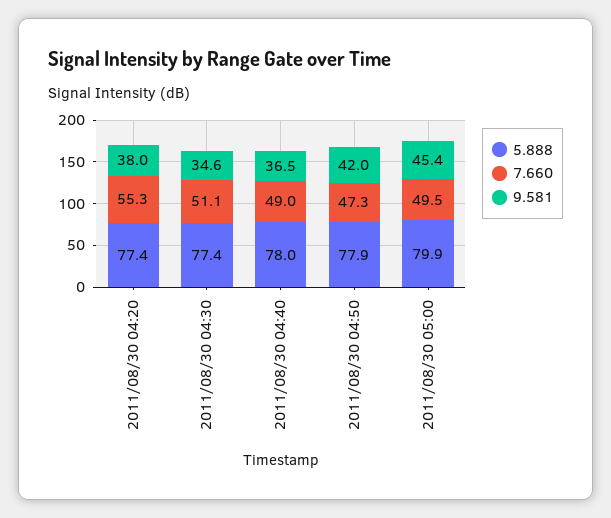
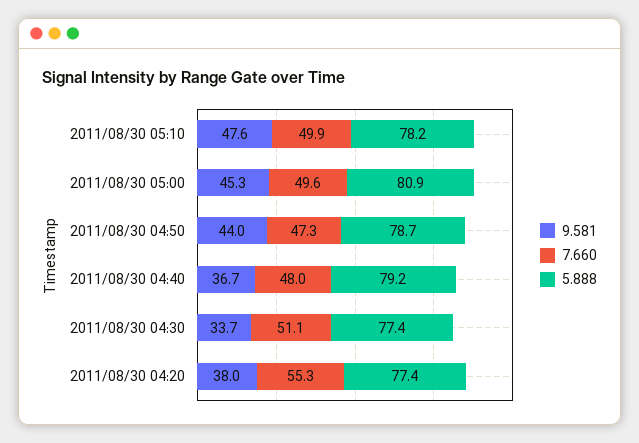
9.581, 2011/08/30 04:30: 34.6 -> 33.7
5.888, 2011/08/30 04:40: 78 -> 79.2
7.660, 2011/08/30 04:40: 49 -> 48
9.581, 2011/08/30 04:40: 36.5 -> 36.7
5.888, 2011/08/30 04:50: 77.9 -> 78.7
9.581, 2011/08/30 04:50: 42 -> 44
5.888, 2011/08/30 05:00: 79.9 -> 80.9
7.660, 2011/08/30 05:00: 49.5 -> 49.6
9.581, 2011/08/30 05:00: 45.4 -> 45.3
9.581, 2011/08/30 05:10: none -> 47.6
7.660, 2011/08/30 05:10: none -> 49.9
5.888, 2011/08/30 05:10: none -> 78.2

